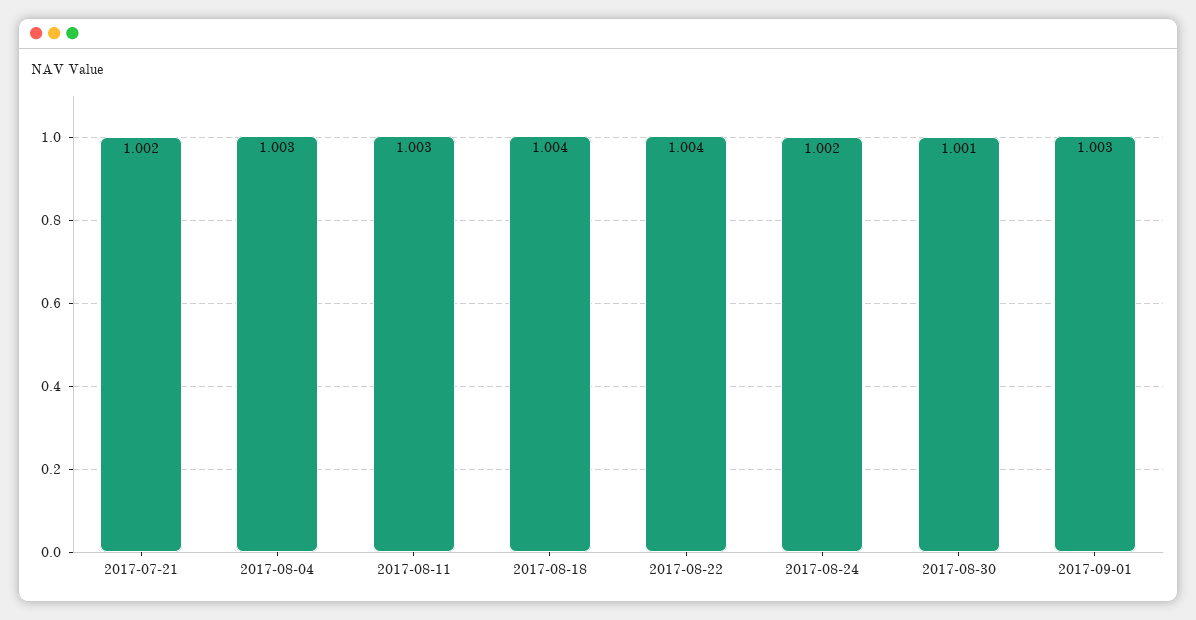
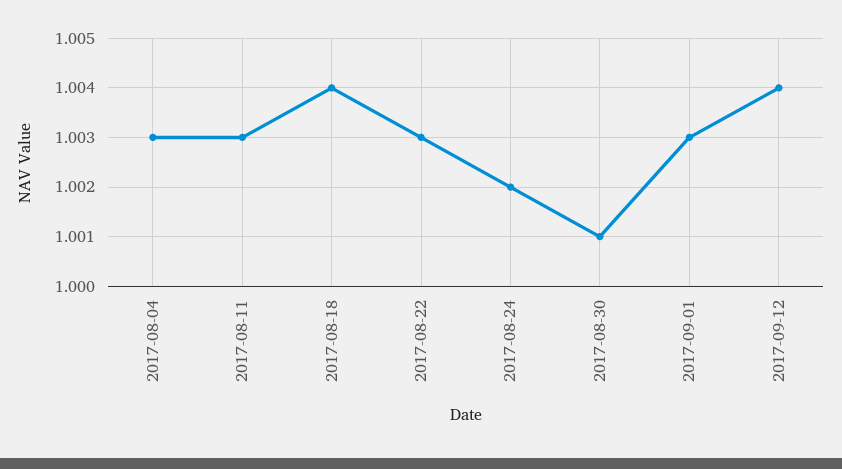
2017-07-21: 1.002 -> none
2017-08-22: 1.004 -> 1.003
2017-09-12: none -> 1.004

